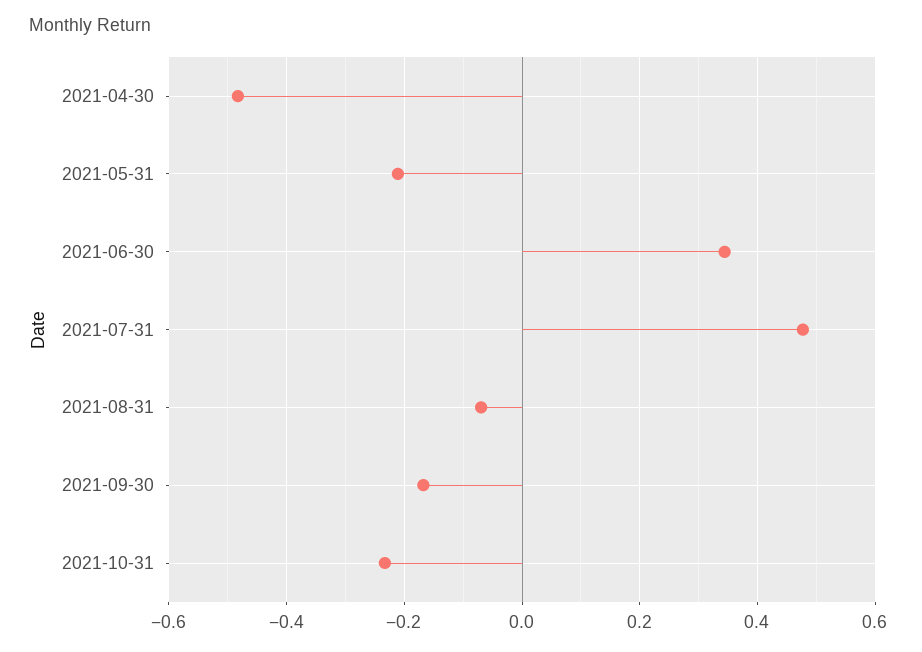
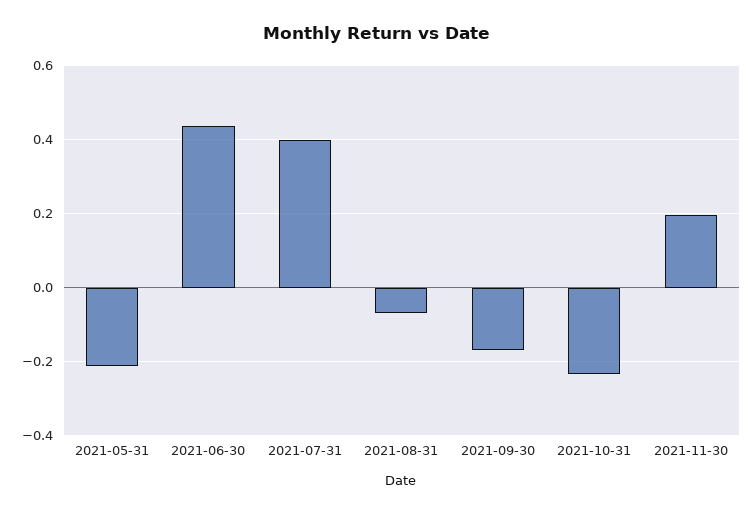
2021-04-30: -0.48 -> none
2021-06-30: 0.34 -> 0.44
2021-07-31: 0.48 -> 0.4
2021-11-30: none -> 0.2

